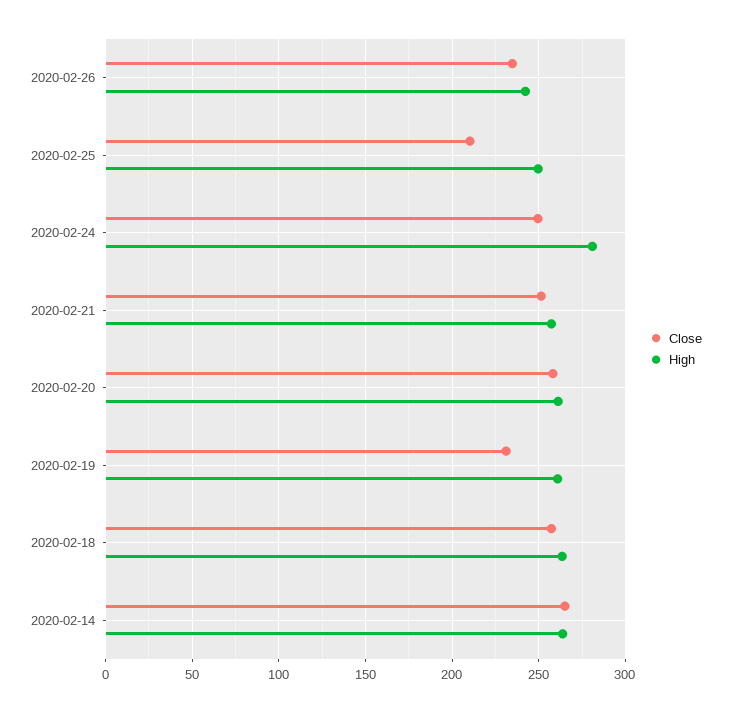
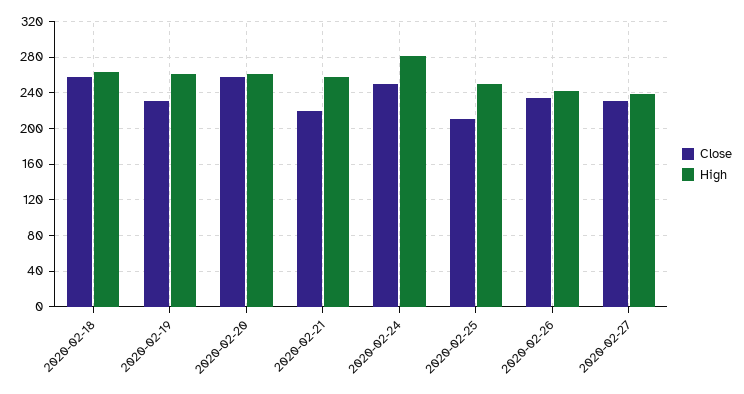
Close, 2020-02-21: 250 -> 220
Close, 2020-02-14: 265 -> none
High, 2020-02-14: 265 -> none
Close, 2020-02-27: none -> 230
High, 2020-02-27: none -> 240

